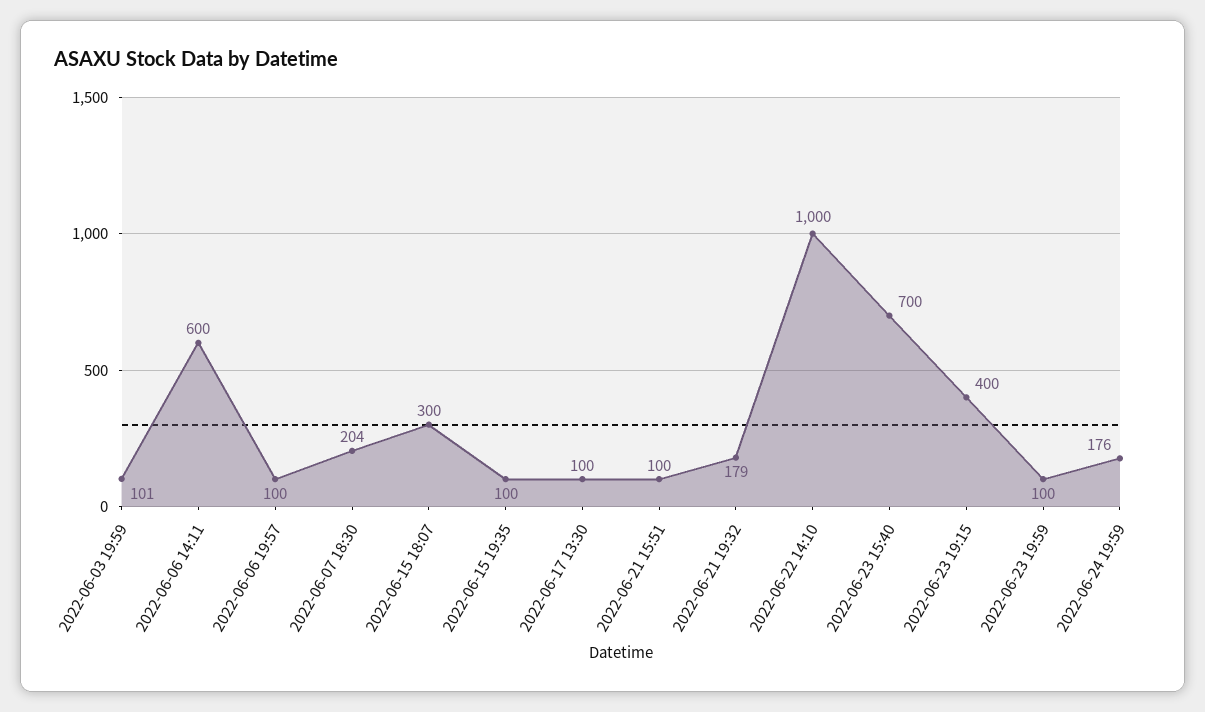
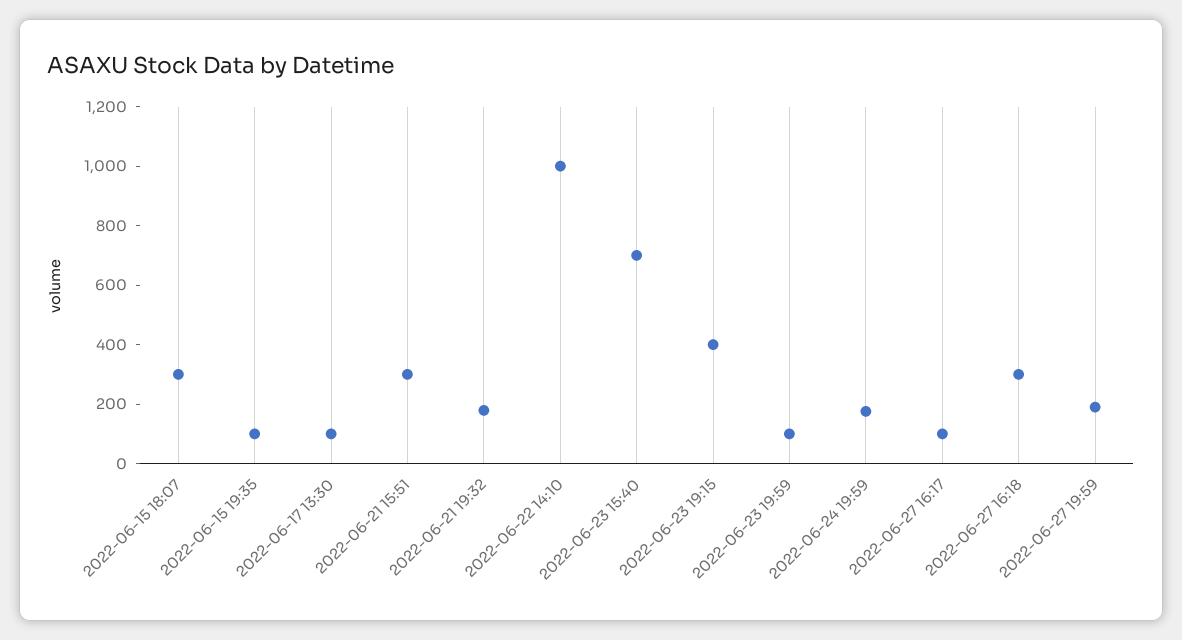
2022-06-03 19:59: 101 -> none
2022-06-06 14:11: 600 -> none
2022-06-06 19:57: 100 -> none
2022-06-07 18:30: 204 -> none
2022-06-21 15:51: 100 -> 300
2022-06-27 16:17: none -> 100
2022-06-27 16:18: none -> 300
2022-06-27 19:59: none -> 200

